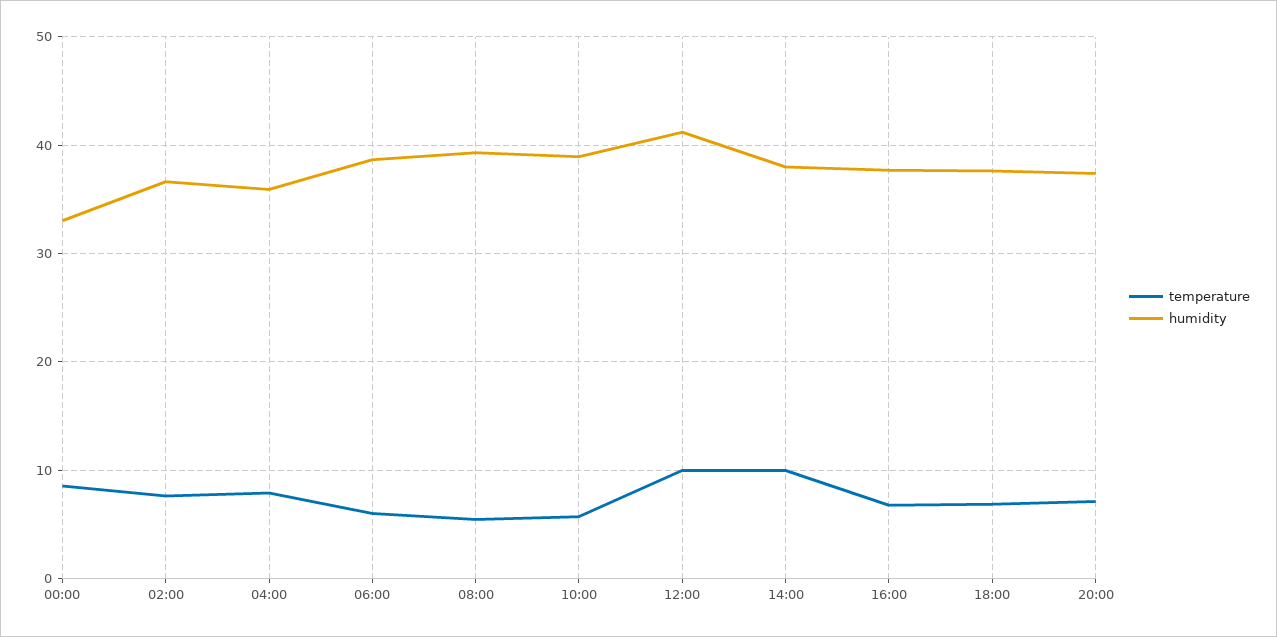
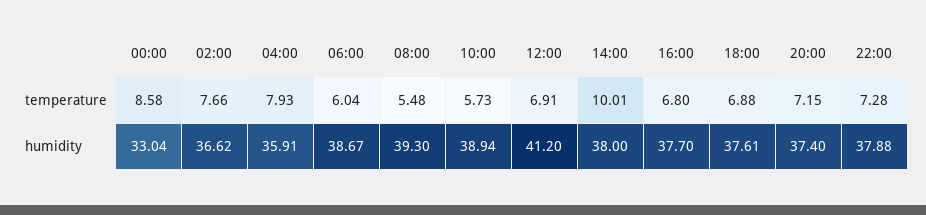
temperature, 12:00: 10 -> 6.91
temperature, 22:00: none -> 7.28
humidity, 22:00: none -> 37.88

